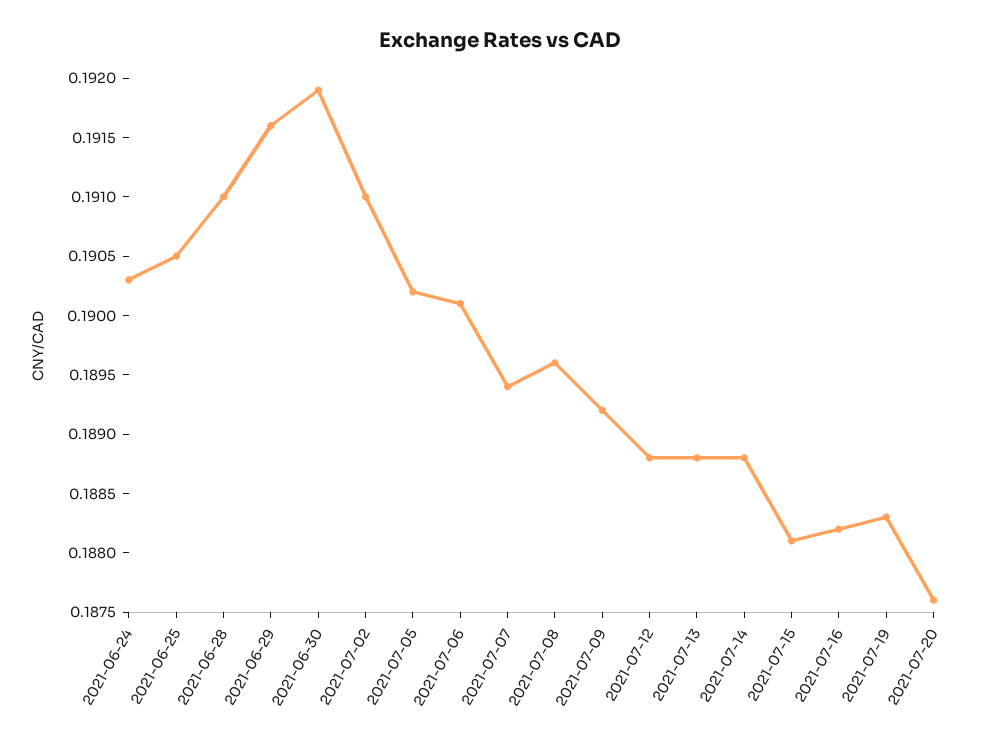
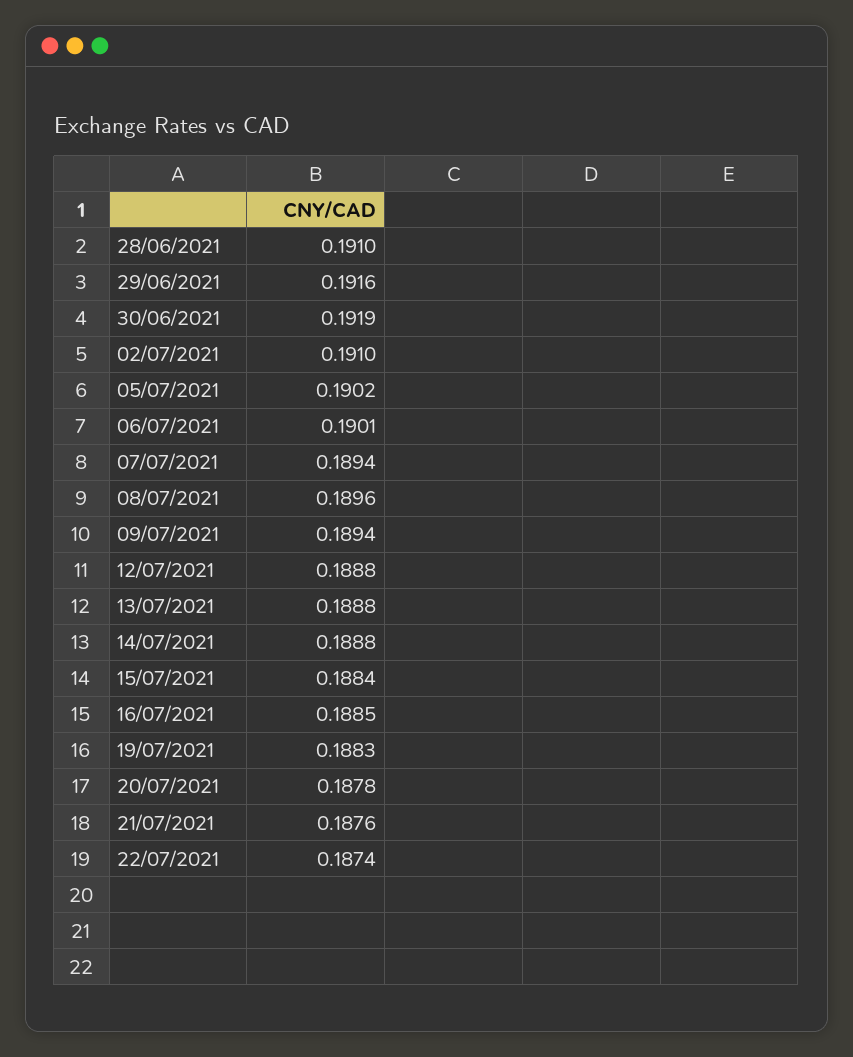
2021-06-24: 0.1903 -> none
2021-06-25: 0.1905 -> none
2021-07-09: 0.1892 -> 0.1894
2021-07-15: 0.1881 -> 0.1884
2021-07-16: 0.1882 -> 0.1885
2021-07-20: 0.1876 -> 0.1878
21/07/2021: none -> 0.1876
22/07/2021: none -> 0.1874

